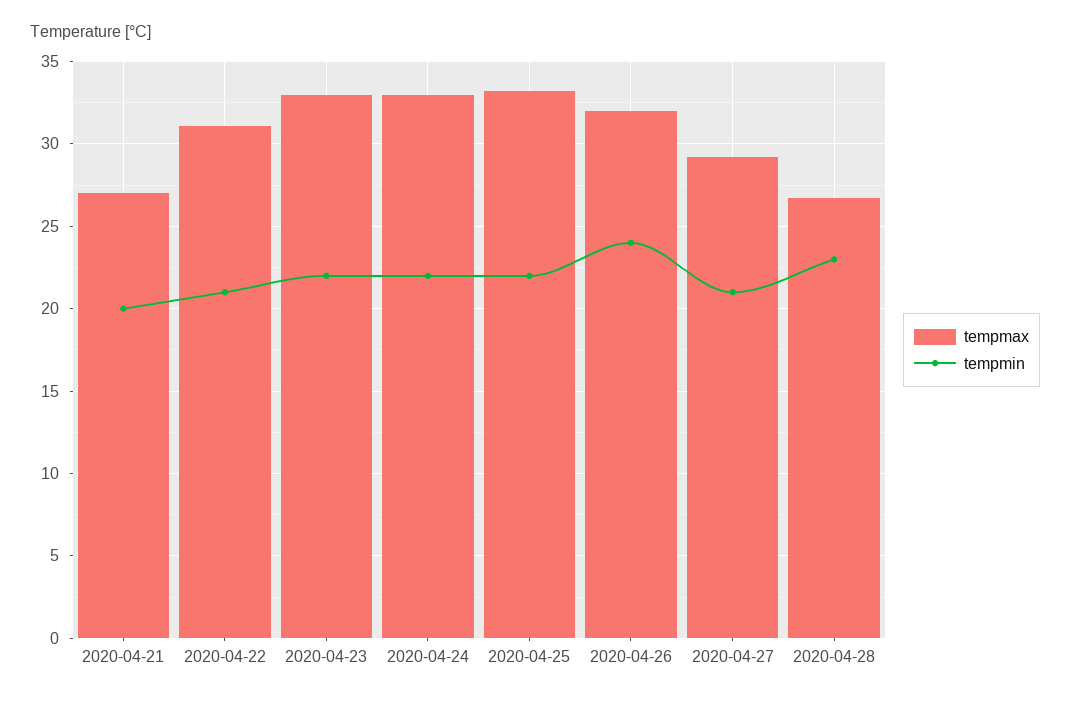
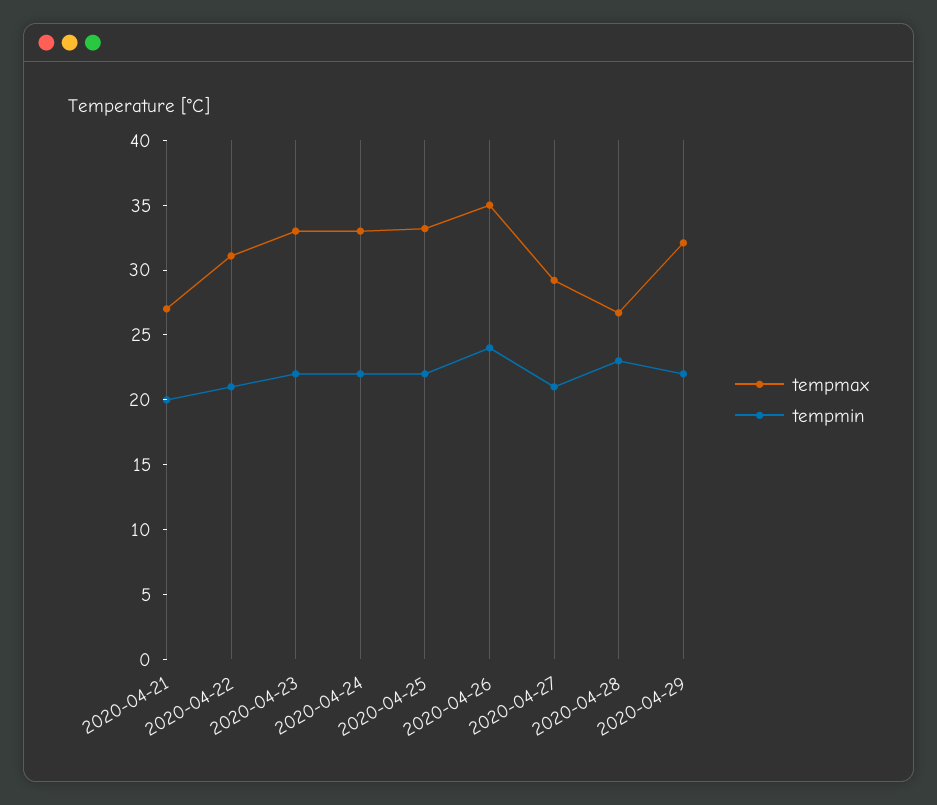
tempmax, 2020-04-26: 32 -> 35
tempmax, 2020-04-29: none -> 32
tempmin, 2020-04-29: none -> 22

